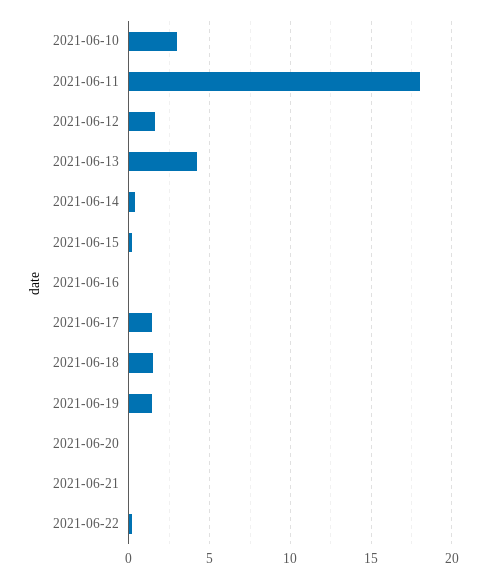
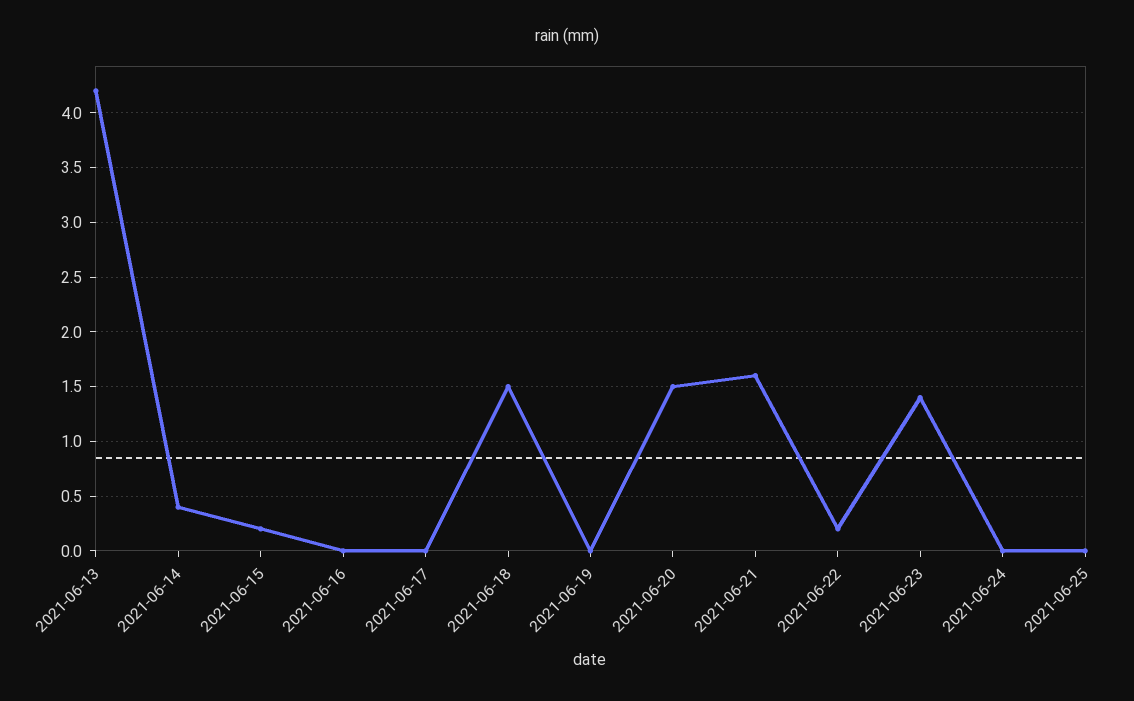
2021-06-10: 3 -> none
2021-06-11: 18 -> none
2021-06-12: 1.5 -> none
2021-06-17: 1.5 -> 0
2021-06-19: 1.5 -> 0
2021-06-20: 0 -> 1.5
2021-06-21: 0 -> 1.6
2021-06-23: none -> 1.4
2021-06-24: none -> 0
2021-06-25: none -> 0

